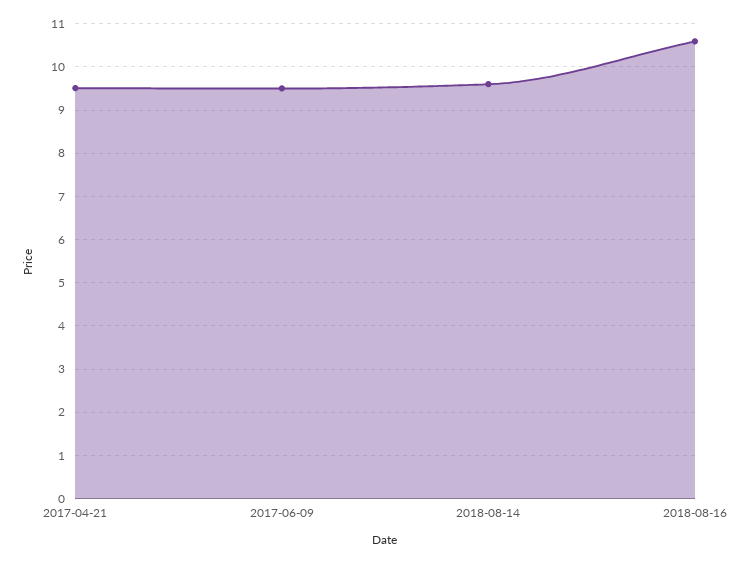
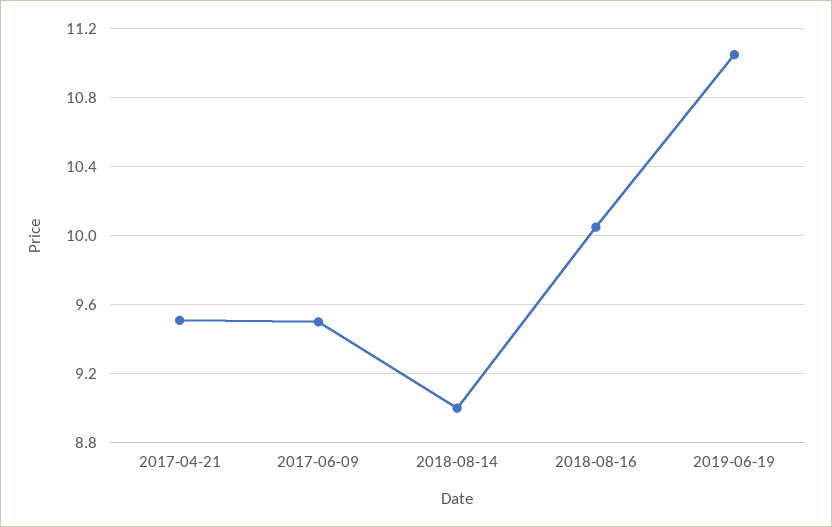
2018-08-14: 9.6 -> 9
2018-08-16: 10.6 -> 10.05
2019-06-19: none -> 11.05

